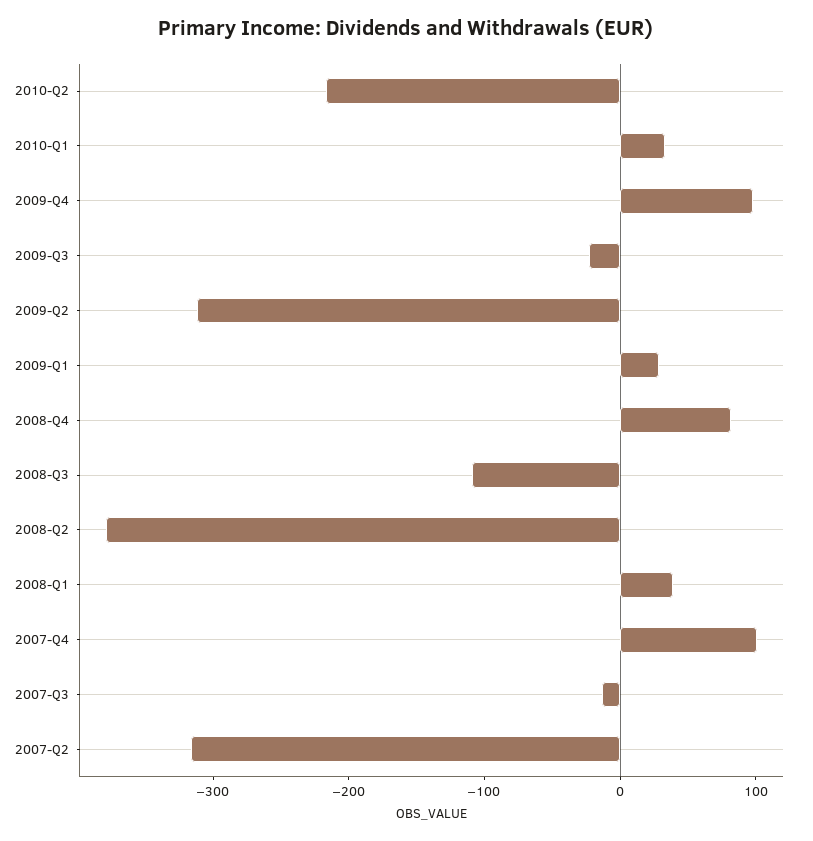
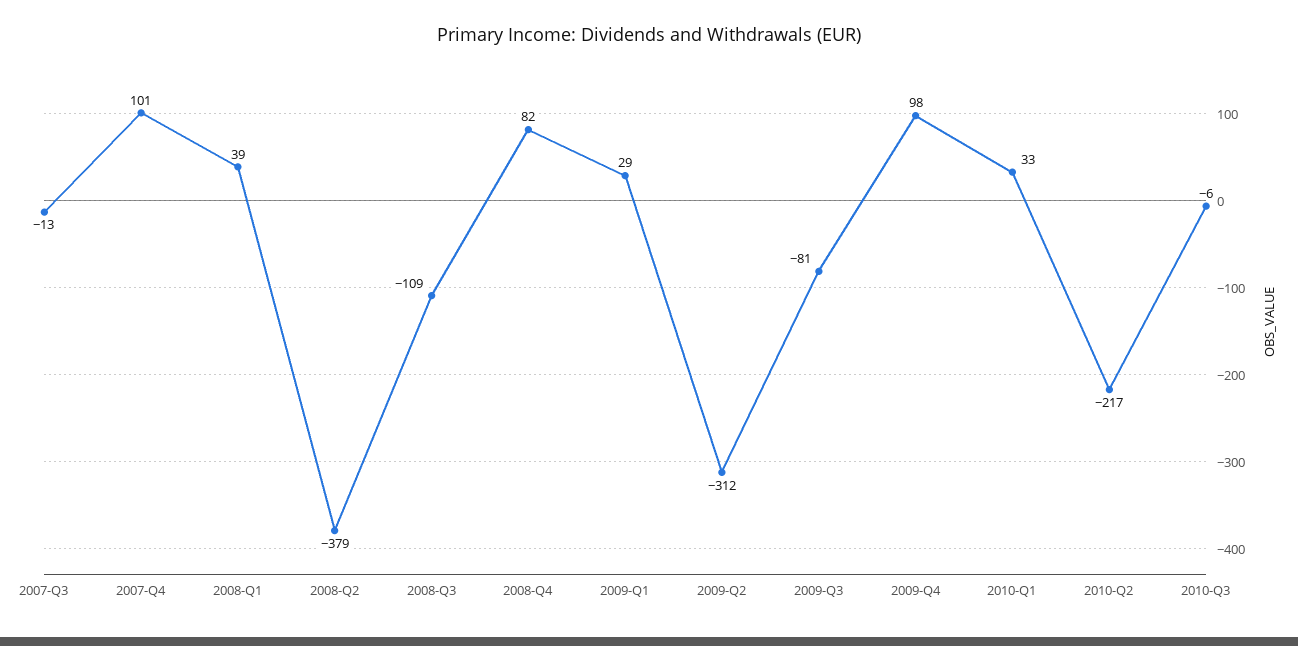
2009-Q3: -20 -> -81
2007-Q2: -320 -> none
2010-Q3: none -> -6

